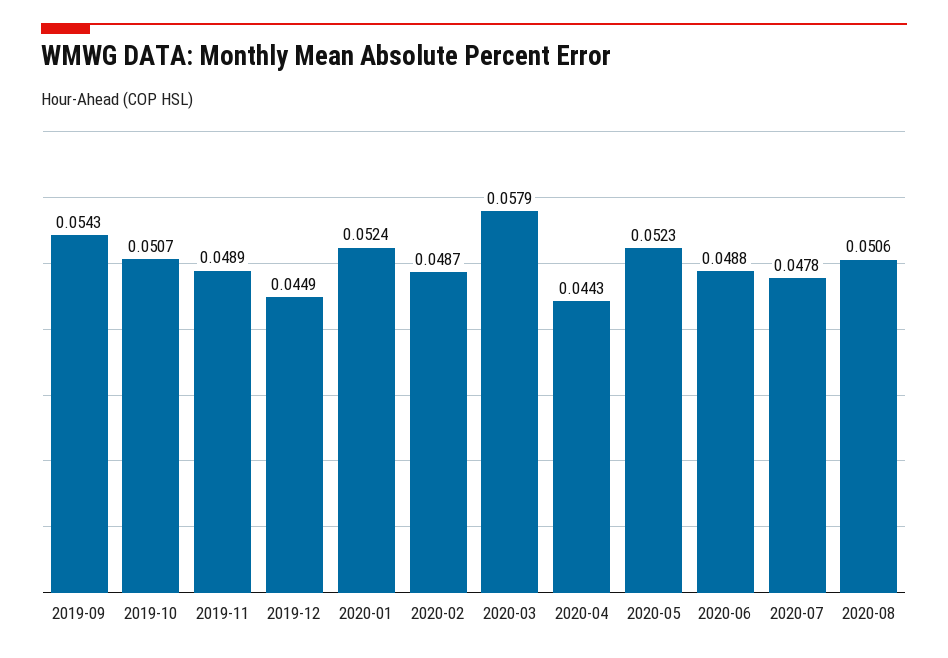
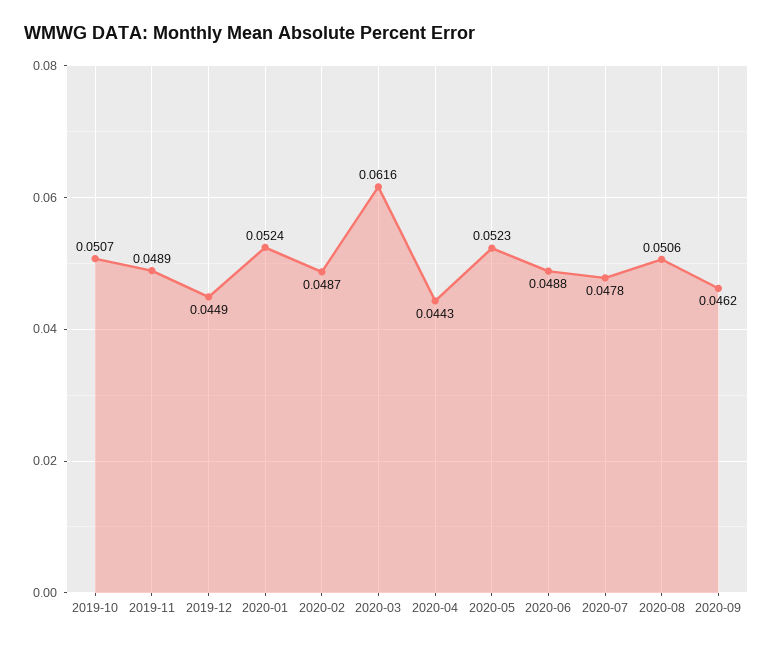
2019-09: 0.0543 -> none
2020-03: 0.0579 -> 0.0616
2020-09: none -> 0.0462

